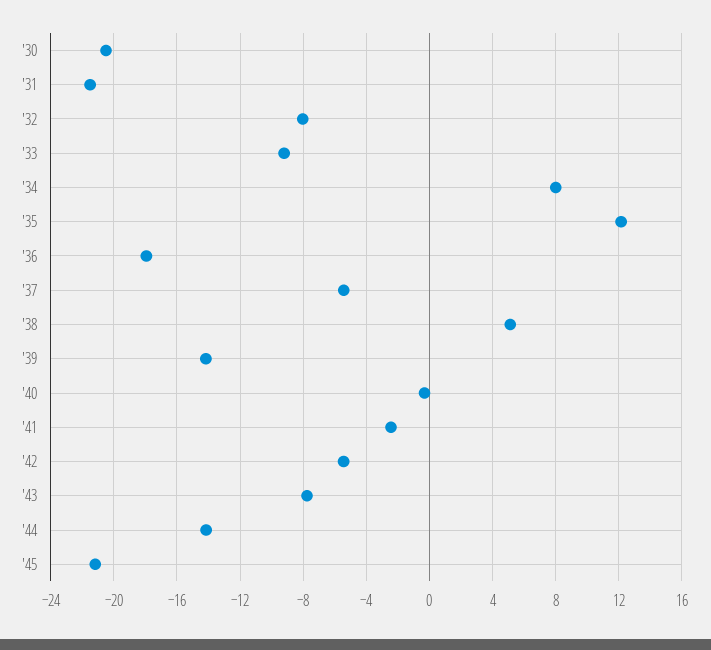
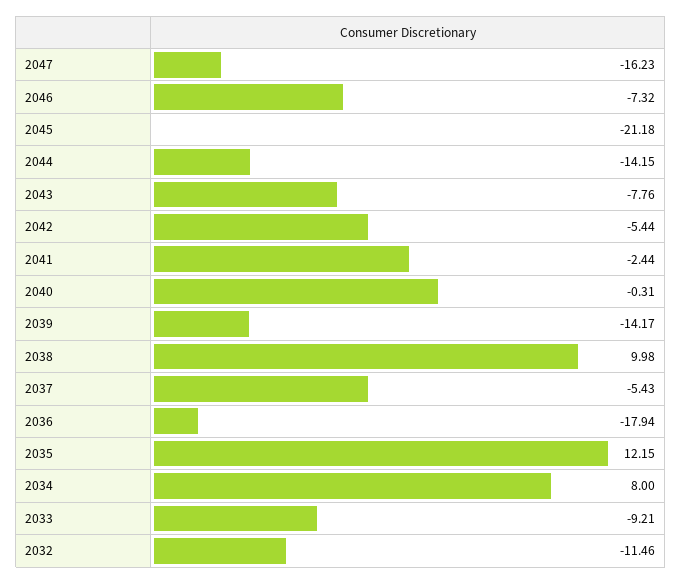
'30: -20.5 -> none
'31: -21.5 -> none
'32: -8 -> -11.46
'38: 5 -> 9.98
2047: none -> -16.23
2046: none -> -7.32

